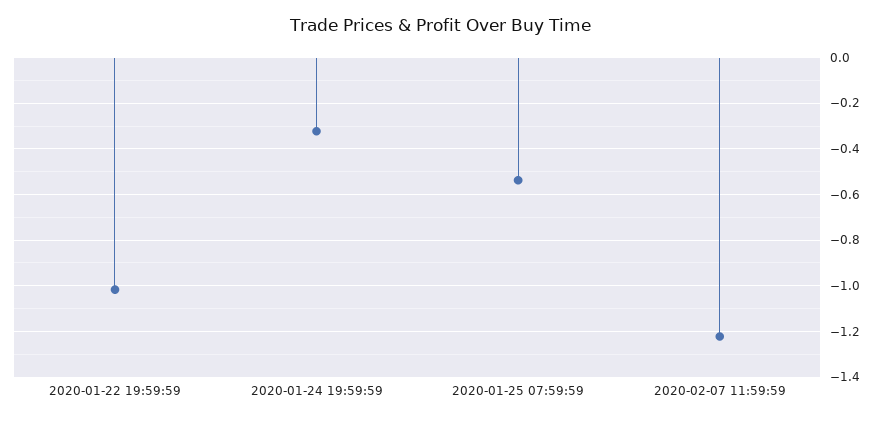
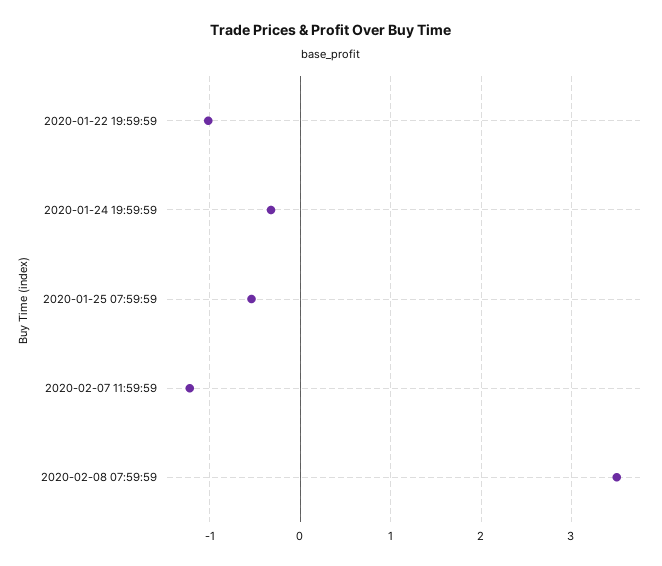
2020-02-08 07:59:59: none -> 3.5

